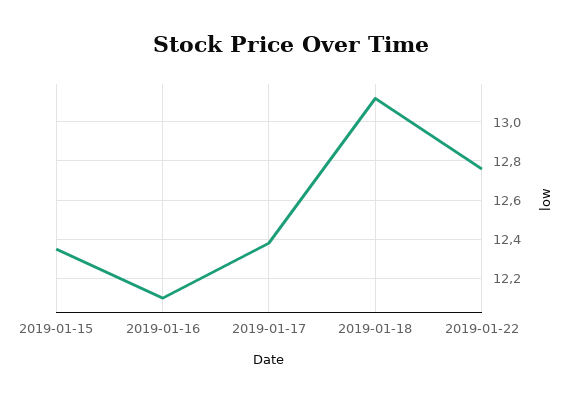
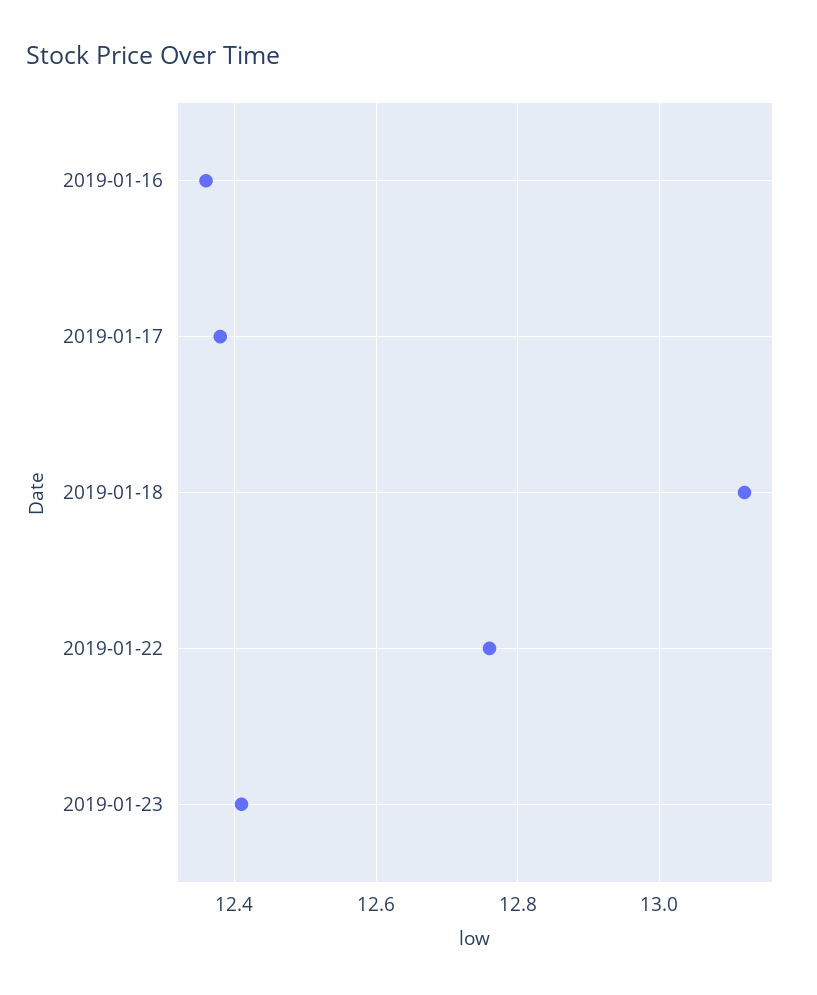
2019-01-15: 12.35 -> none
2019-01-16: 12.1 -> 12.35
2019-01-23: none -> 12.4

